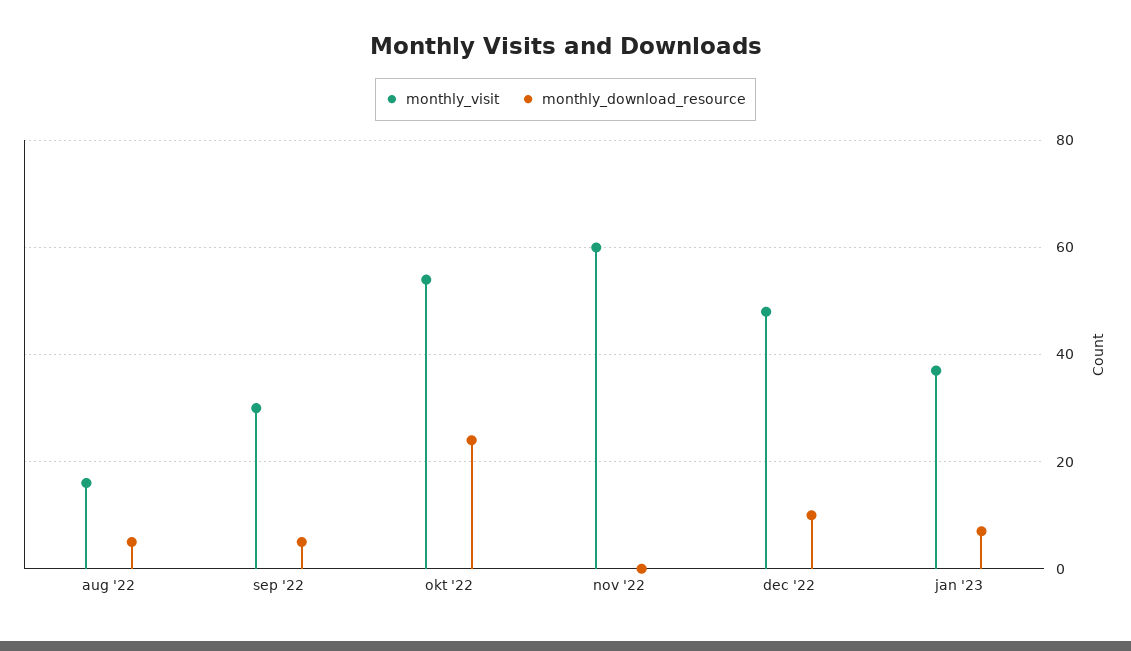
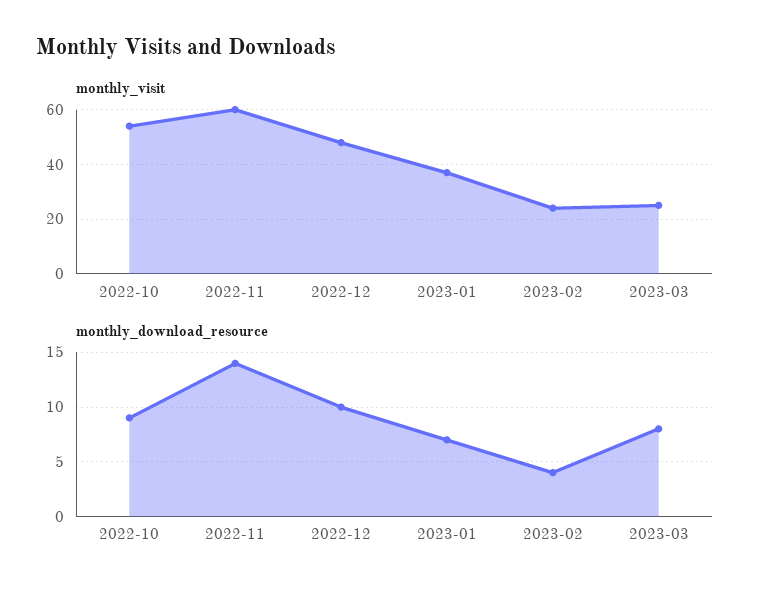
monthly_visit, aug '22: 15 -> none
monthly_download_resource, aug '22: 5 -> none
monthly_visit, sep '22: 30 -> none
monthly_download_resource, sep '22: 5 -> none
monthly_download_resource, okt '22: 25 -> 9
monthly_download_resource, nov '22: 0 -> 14
monthly_visit, 2023-02: none -> 25
monthly_visit, 2023-03: none -> 25
monthly_download_resource, 2023-02: none -> 4
monthly_download_resource, 2023-03: none -> 8

